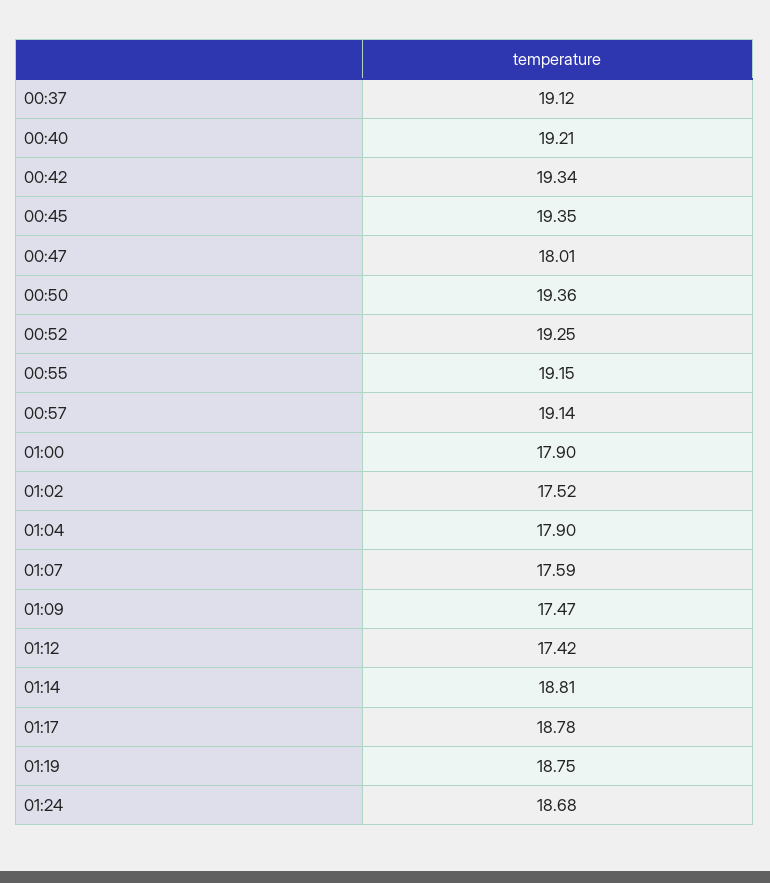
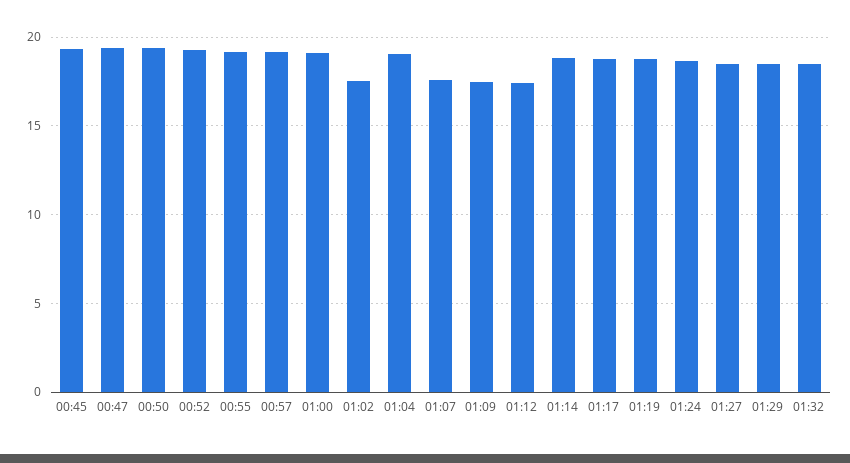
00:37: 19.12 -> none
00:40: 19.21 -> none
00:42: 19.34 -> none
00:47: 18.01 -> 19.5
01:00: 17.9 -> 19
01:04: 17.9 -> 19
01:27: none -> 18.5
01:29: none -> 18.5
01:32: none -> 18.5

